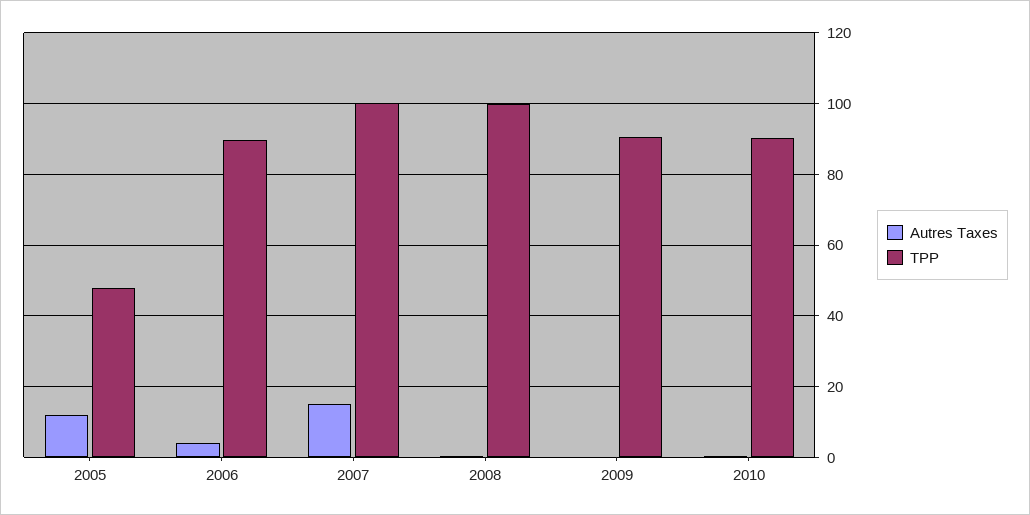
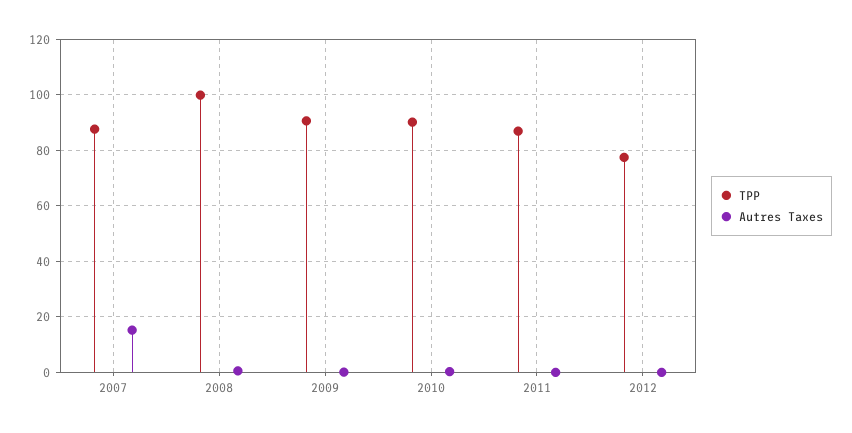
Autres Taxes, 2005: 12 -> none
TPP, 2005: 48 -> none
Autres Taxes, 2006: 4 -> none
TPP, 2006: 90 -> none
TPP, 2007: 100 -> 87.5
TPP, 2011: none -> 87.5
Autres Taxes, 2011: none -> 0
TPP, 2012: none -> 77.5
Autres Taxes, 2012: none -> 0

